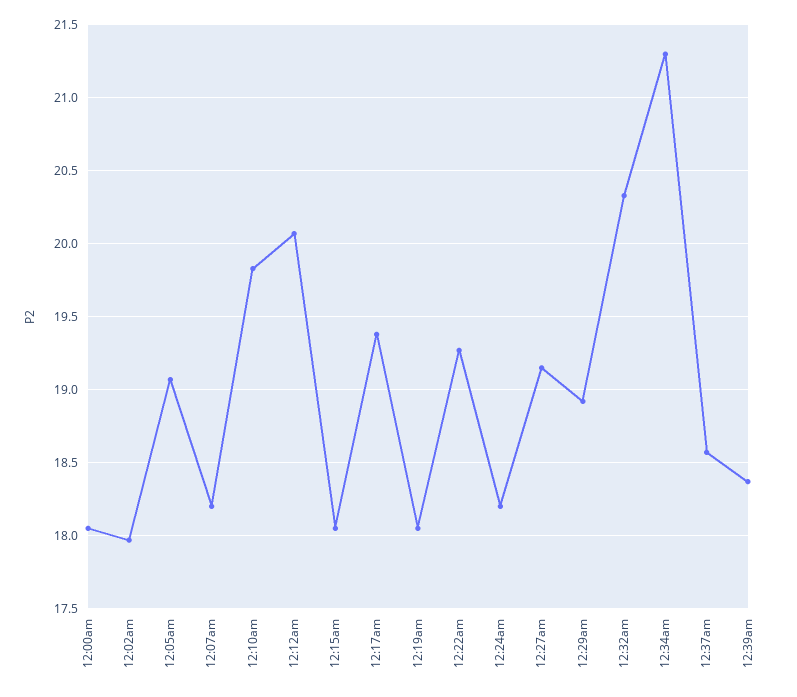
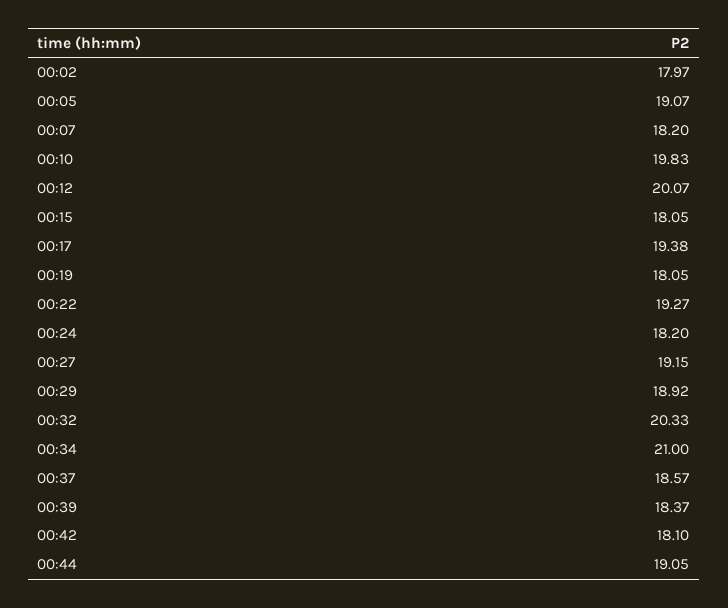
12:00am: 18.05 -> none
12:34am: 21.3 -> 21
00:42: none -> 18.1
00:44: none -> 19.05

